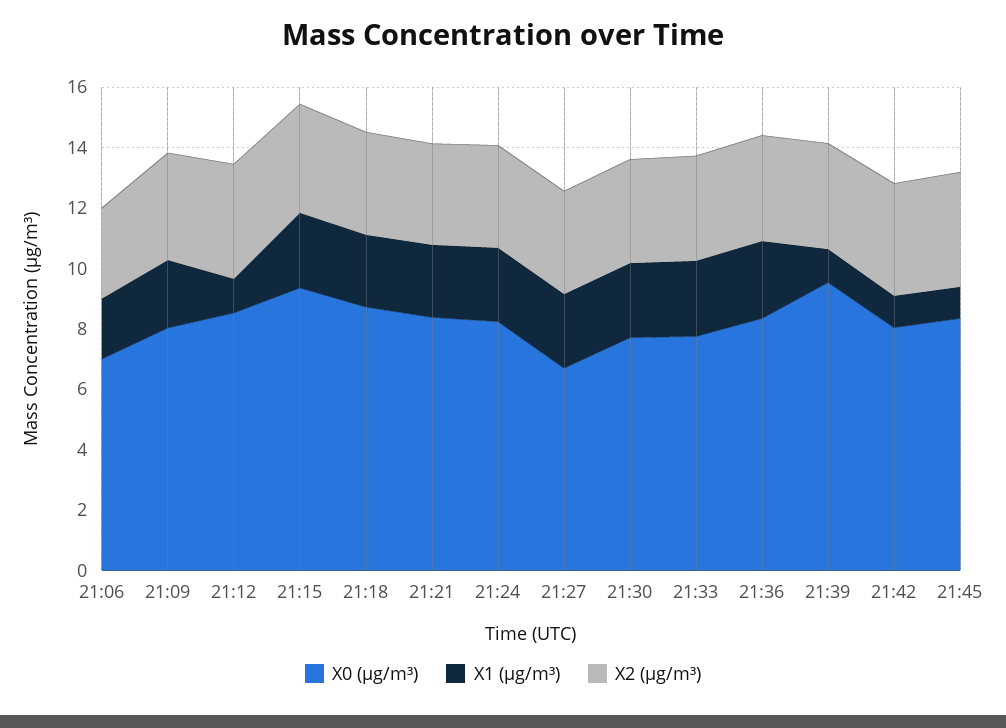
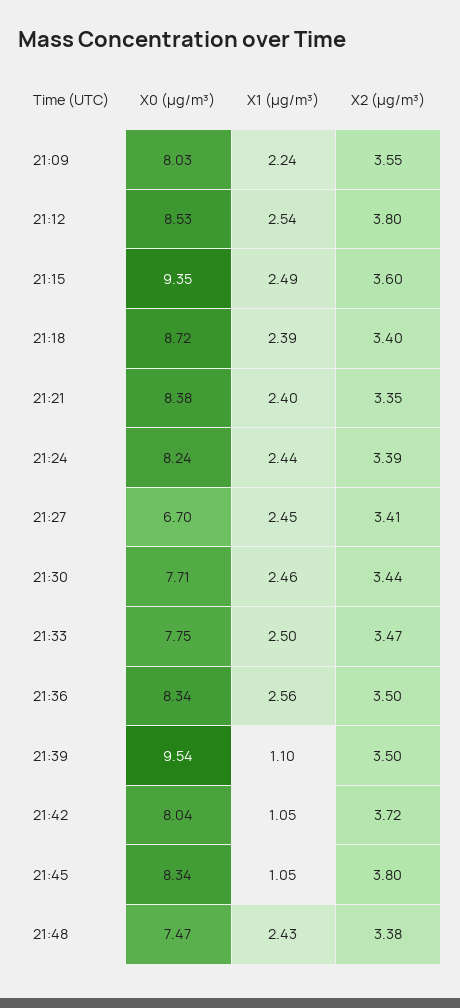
X0 (μg/m³), 21:06: 7 -> none
X1 (μg/m³), 21:06: 2 -> none
X2 (μg/m³), 21:06: 3 -> none
X1 (μg/m³), 21:12: 1 -> 2.54
X0 (μg/m³), 21:48: none -> 7.47
X1 (μg/m³), 21:48: none -> 2.43
X2 (μg/m³), 21:48: none -> 3.38

